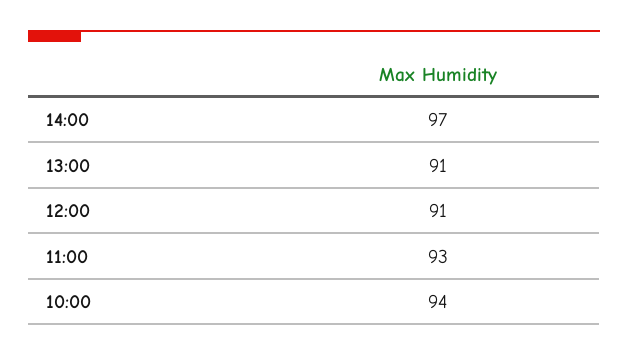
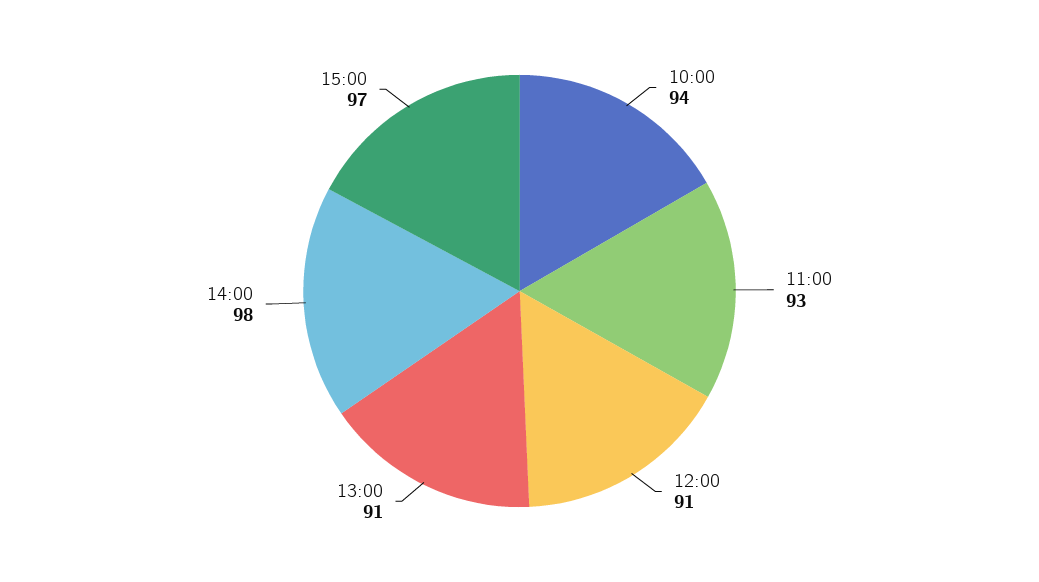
14:00: 97 -> 98
15:00: none -> 97

